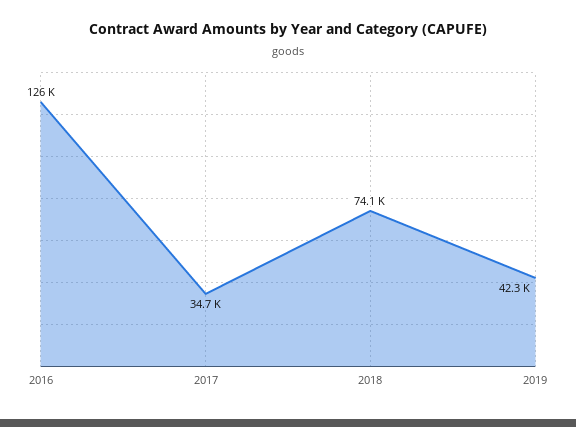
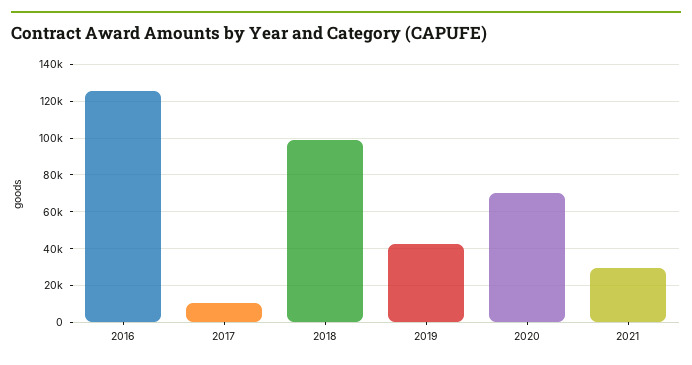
2017: 34700 -> 10000
2018: 74100 -> 100000
2020: none -> 70000
2021: none -> 30000

